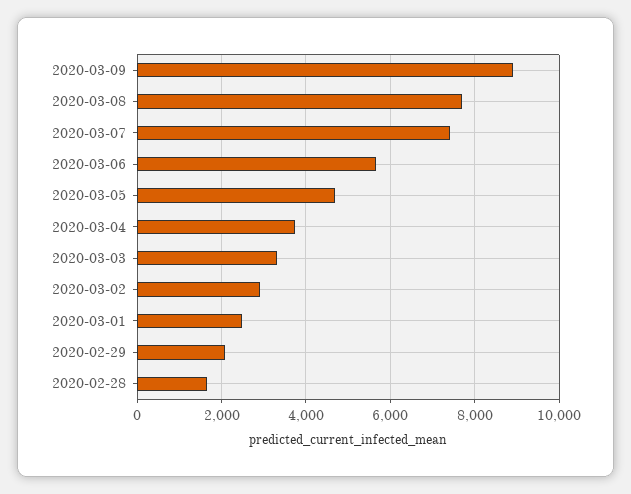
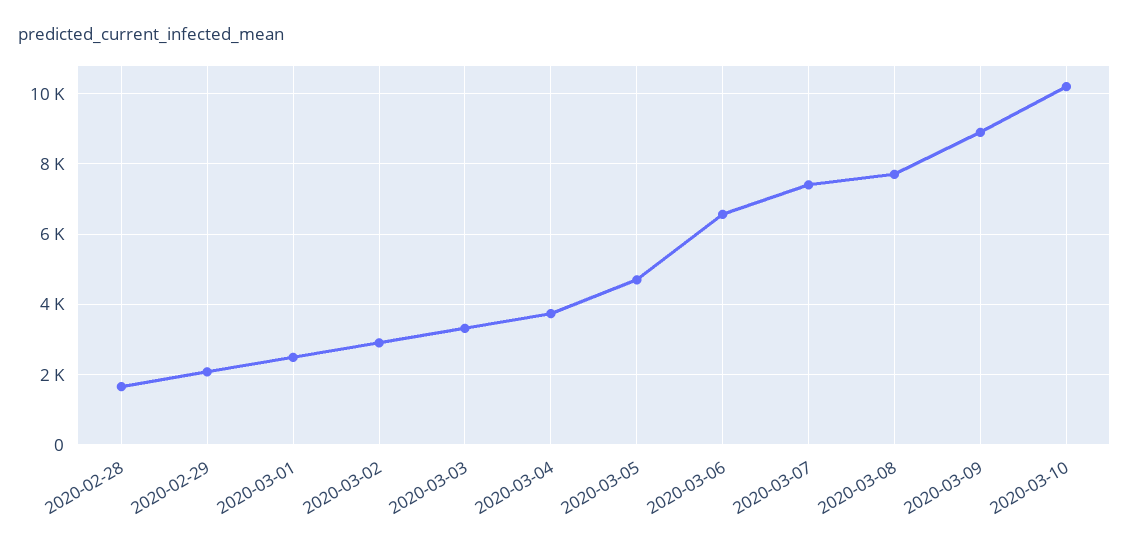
2020-03-06: 5600 -> 6600
2020-03-10: none -> 10200

